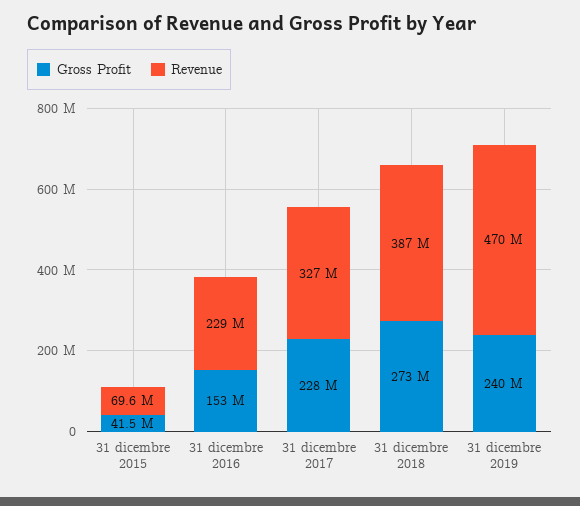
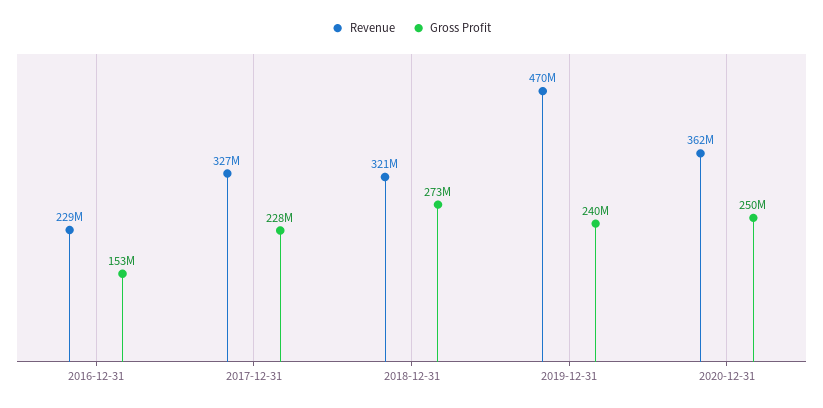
Gross Profit, 31 dicembre 2015: 41500000 -> none
Revenue, 31 dicembre 2015: 69600000 -> none
Revenue, 31 dicembre 2018: 387000000 -> 321000000
Revenue, 2020-12-31: none -> 362000000
Gross Profit, 2020-12-31: none -> 250000000

